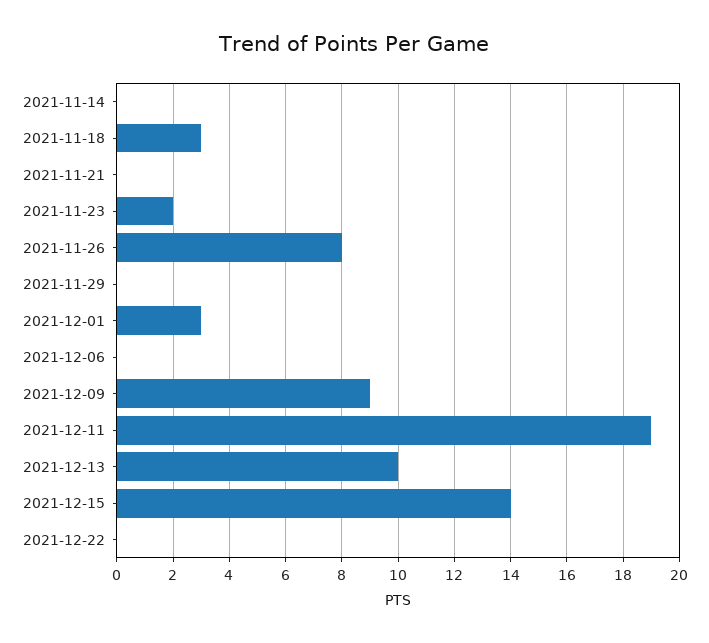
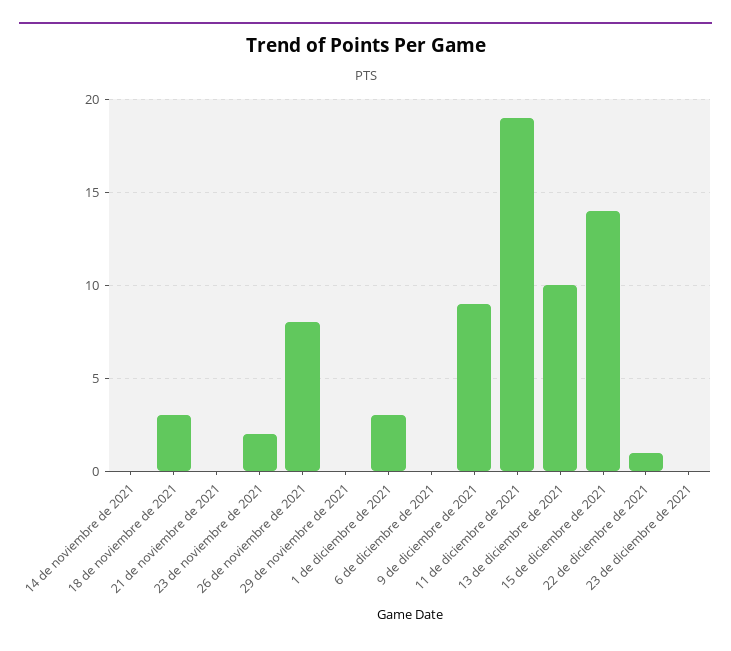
2021-12-22: 0 -> 1
23 de diciembre de 2021: none -> 0

